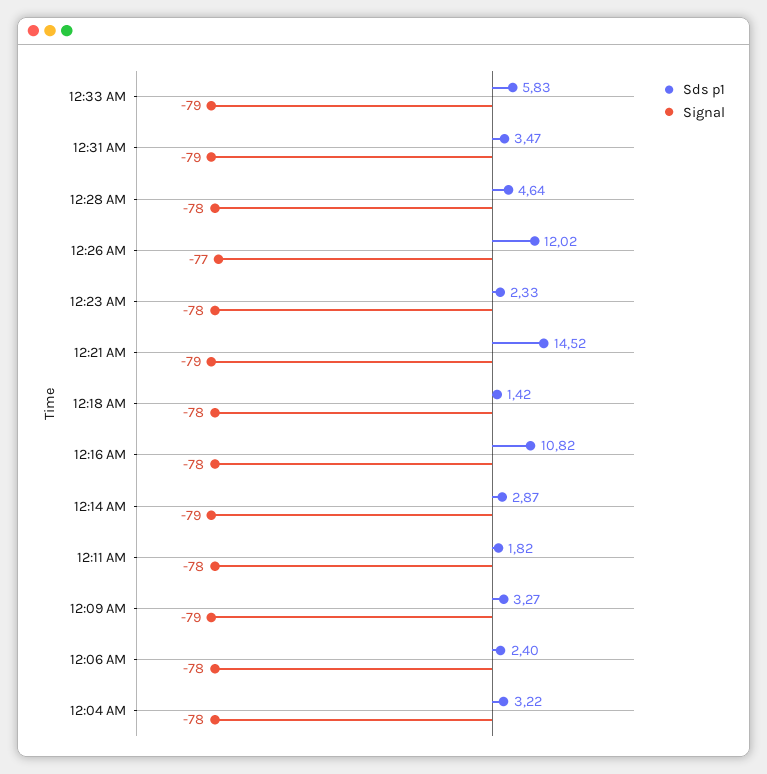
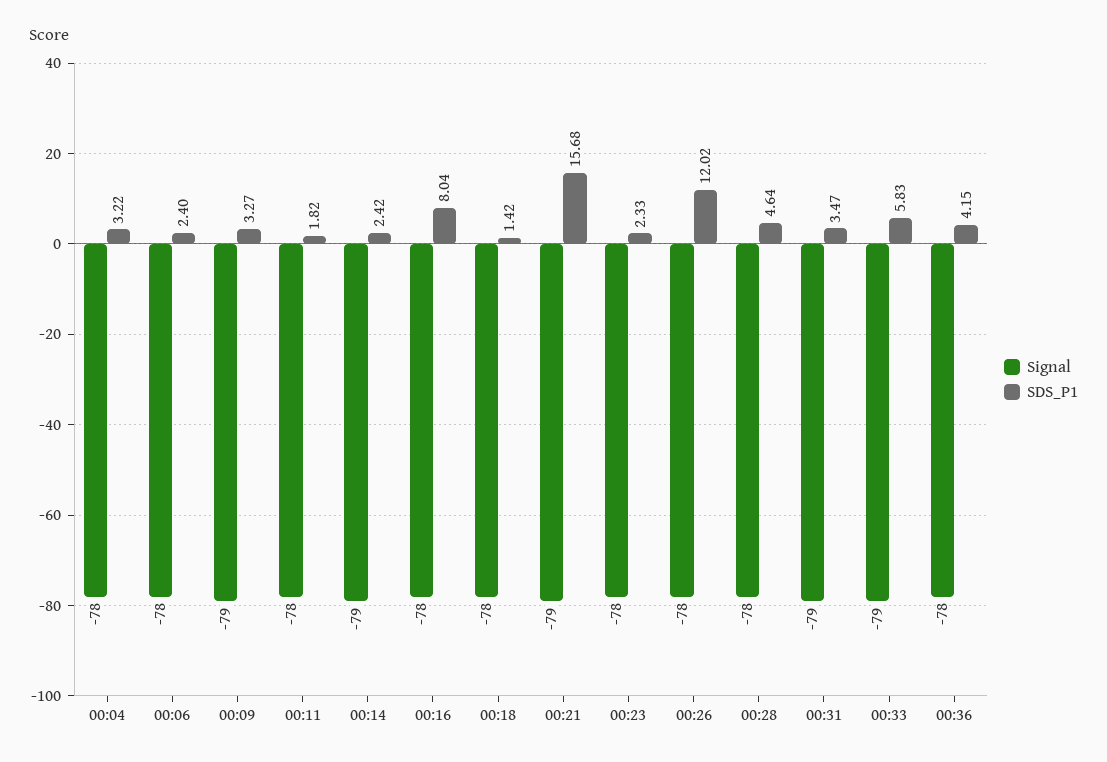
Signal, 12:26 AM: -77 -> -78
Sds p1, 12:21 AM: 14.52 -> 15.68
Sds p1, 12:16 AM: 10.82 -> 8.04
Sds p1, 12:14 AM: 2.87 -> 2.42
Signal, 00:36: none -> -78
Sds p1, 00:36: none -> 4.15

